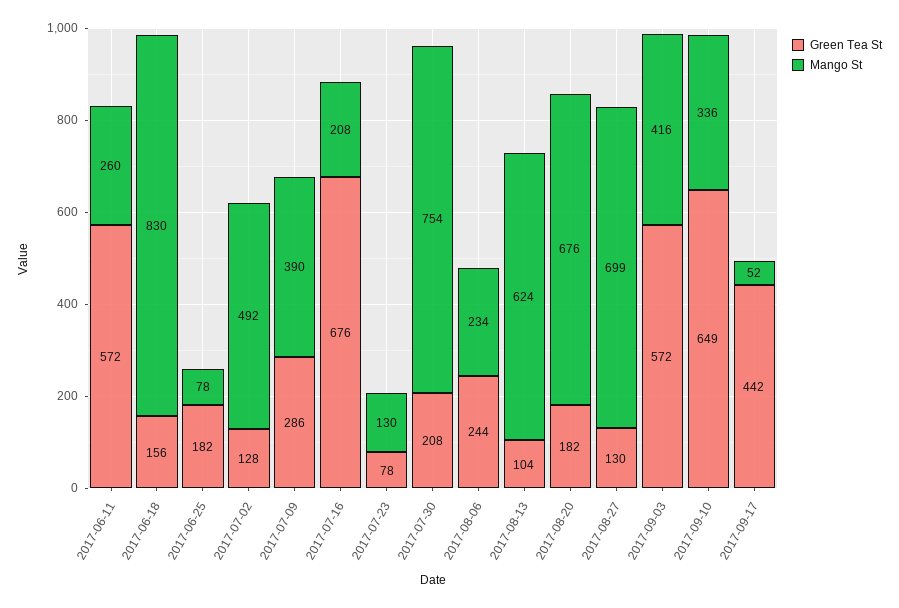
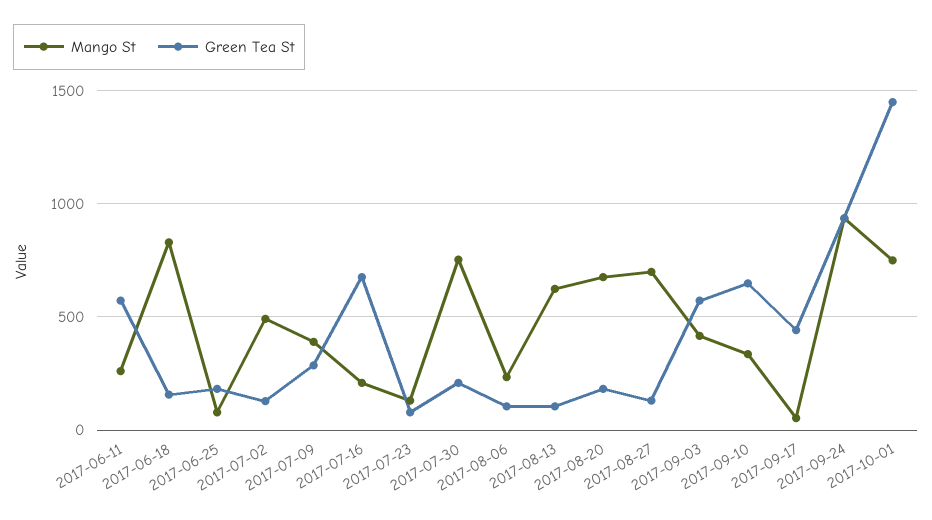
Green Tea St, 2017-08-06: 244 -> 100
Mango St, 2017-09-24: none -> 950
Green Tea St, 2017-09-24: none -> 950
Mango St, 2017-10-01: none -> 750
Green Tea St, 2017-10-01: none -> 1450

